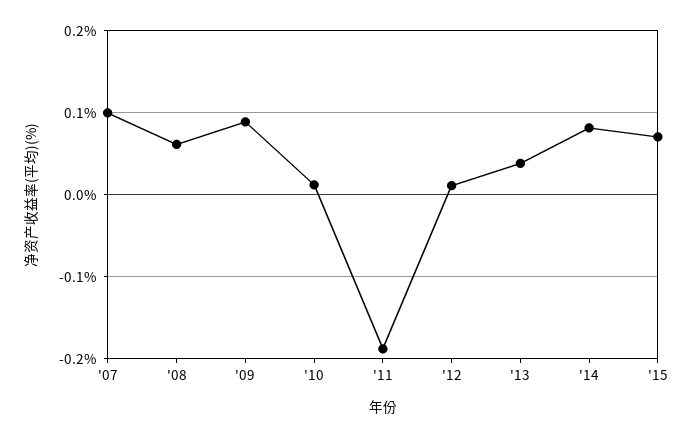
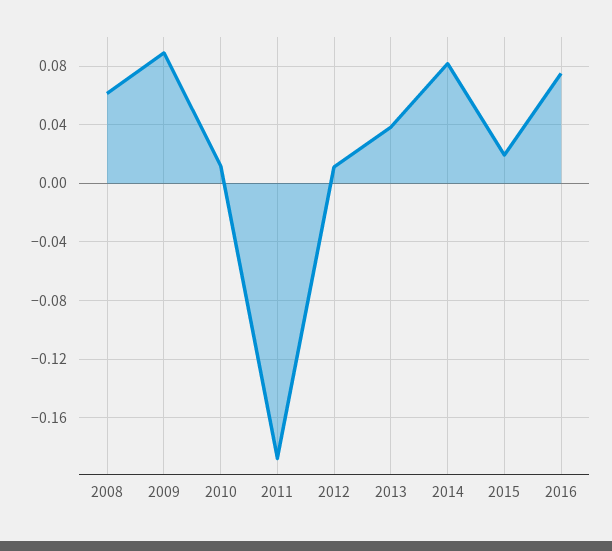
'07: 0.1 -> none
'15: 0.07 -> 0.02
2016: none -> 0.075

